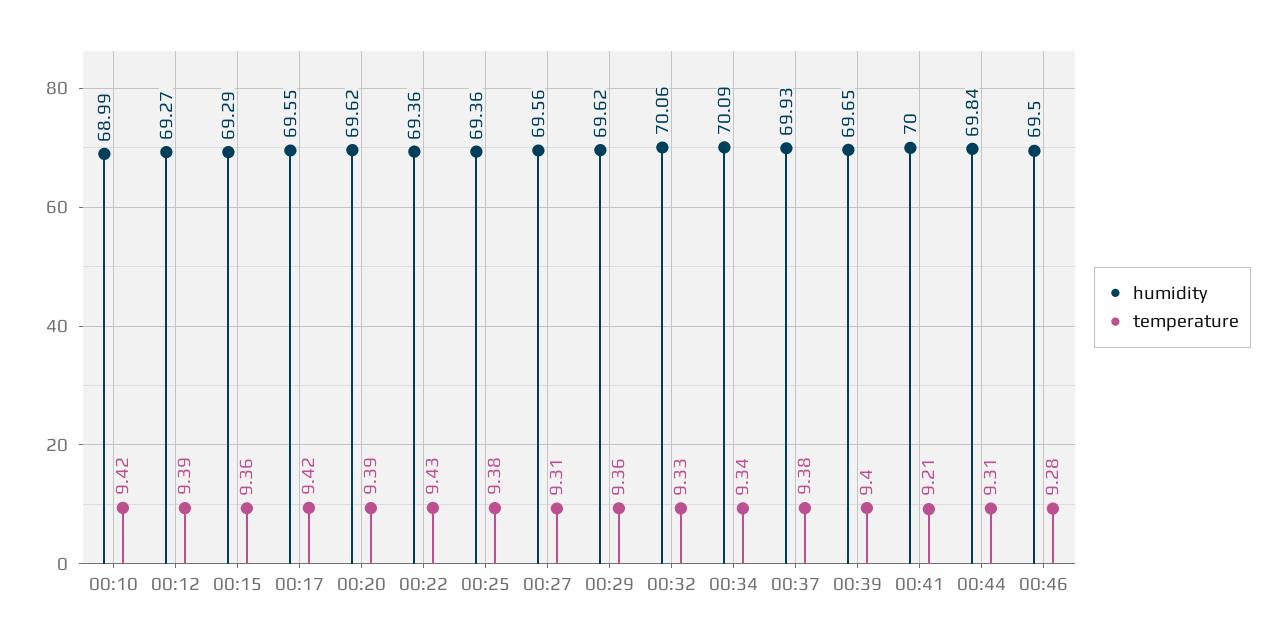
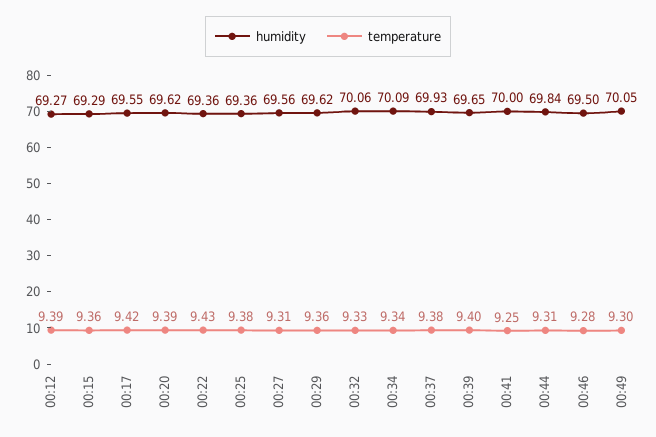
humidity, 00:10: 68.99 -> none
temperature, 00:10: 9.42 -> none
temperature, 00:41: 9.21 -> 9.25
humidity, 00:49: none -> 70.05
temperature, 00:49: none -> 9.3

